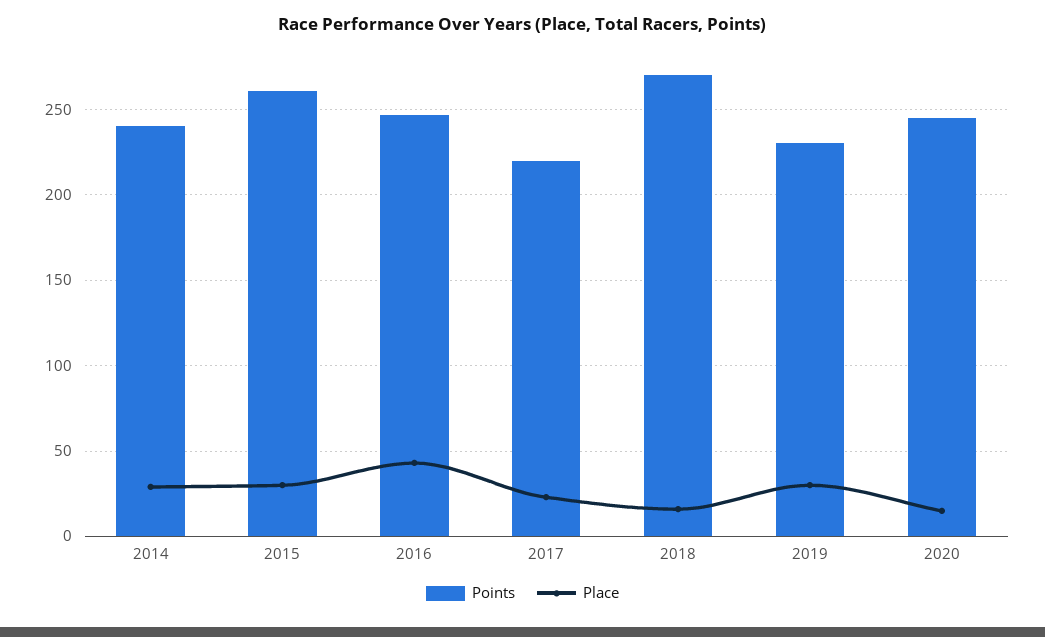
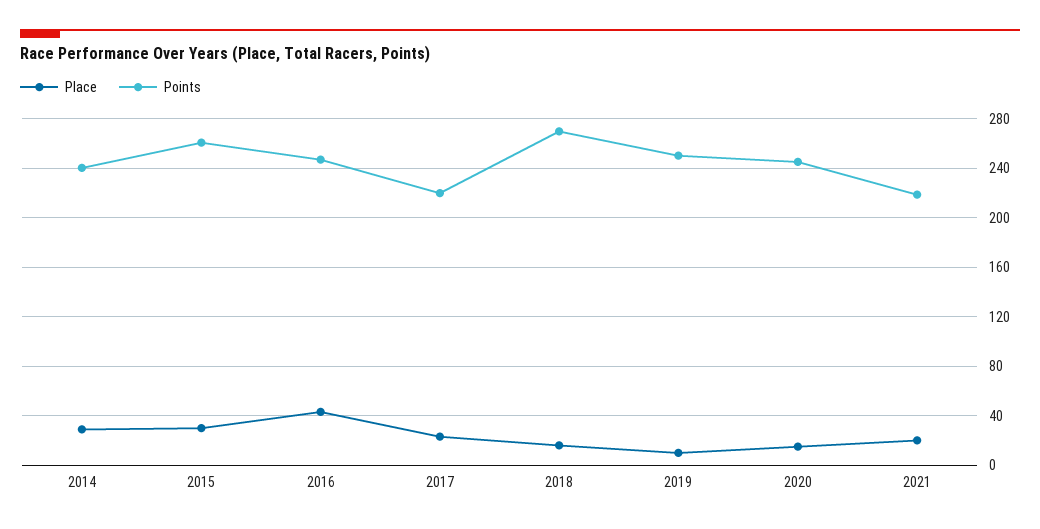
Points, 2019: 230 -> 250
Place, 2019: 30 -> 10
Place, 2021: none -> 20
Points, 2021: none -> 220

